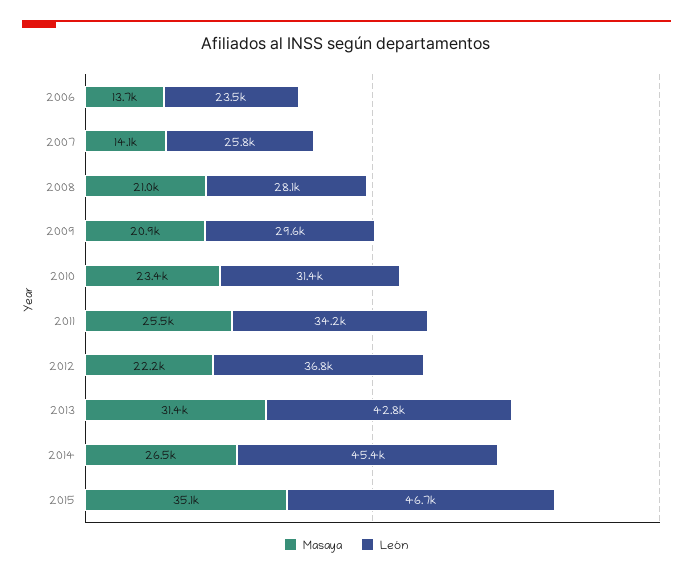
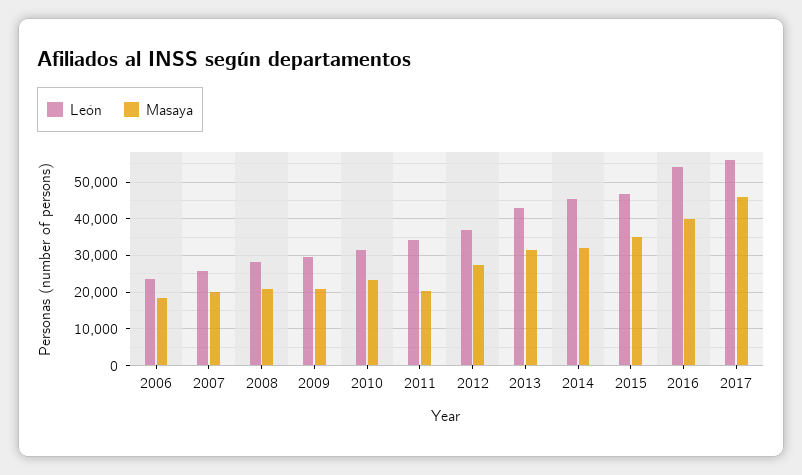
Masaya, 2006: 13700 -> 18000
Masaya, 2007: 14100 -> 20000
Masaya, 2011: 25500 -> 20000
Masaya, 2012: 22200 -> 28000
Masaya, 2014: 26500 -> 32000
León, 2016: none -> 54000
Masaya, 2016: none -> 40000
León, 2017: none -> 56000
Masaya, 2017: none -> 46000

